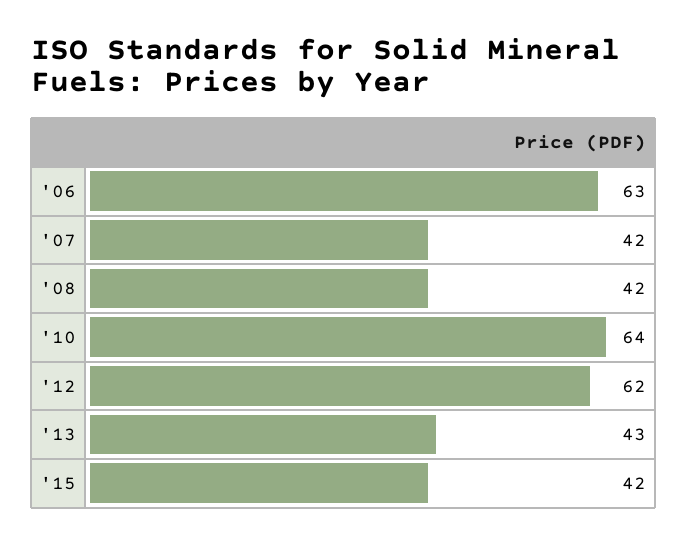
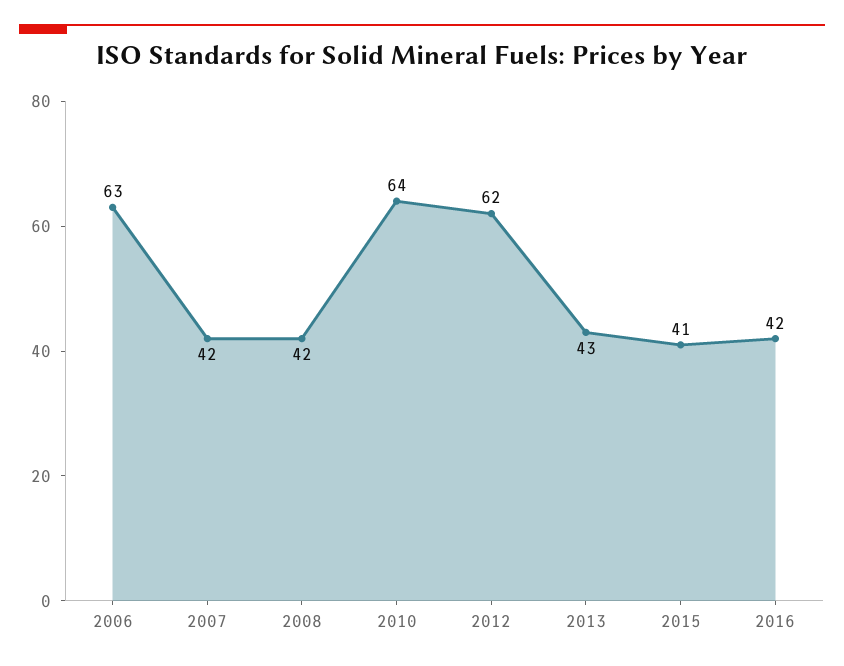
'15: 42 -> 41
2016: none -> 42

